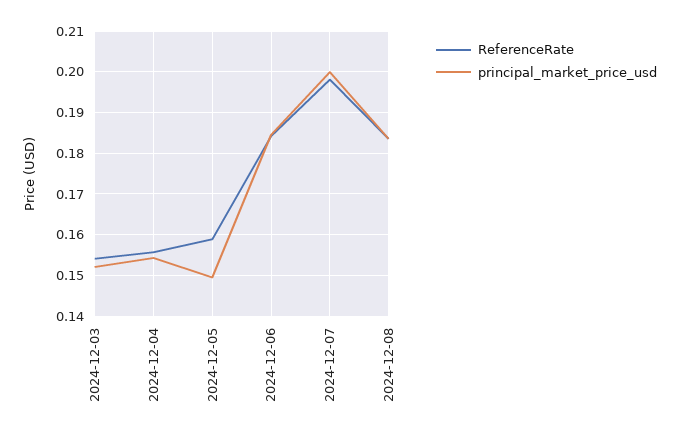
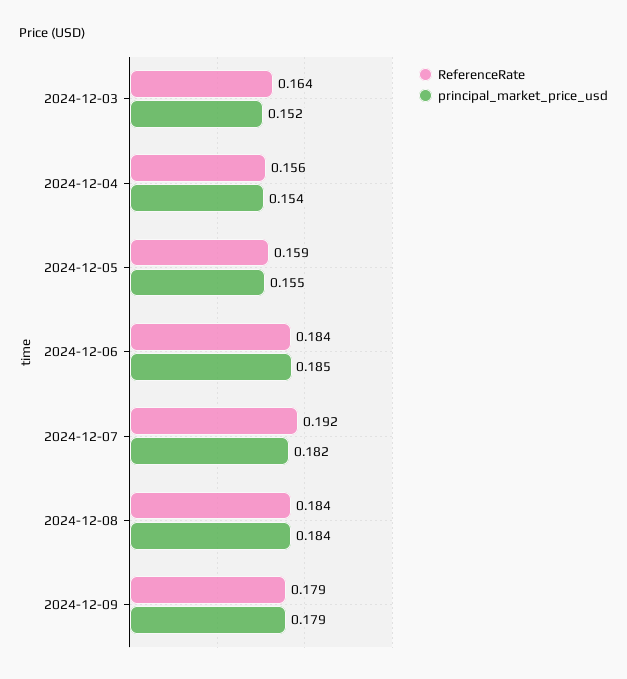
ReferenceRate, 2024-12-03: 0.154 -> 0.164
principal_market_price_usd, 2024-12-05: 0.15 -> 0.155
ReferenceRate, 2024-12-07: 0.198 -> 0.192
principal_market_price_usd, 2024-12-07: 0.2 -> 0.182
ReferenceRate, 2024-12-09: none -> 0.179
principal_market_price_usd, 2024-12-09: none -> 0.179

